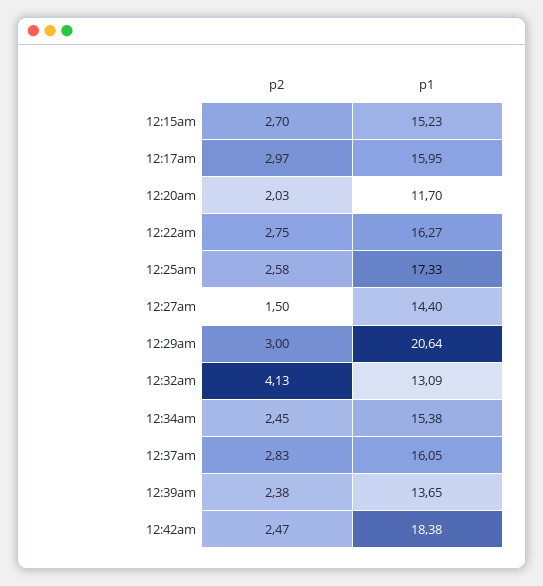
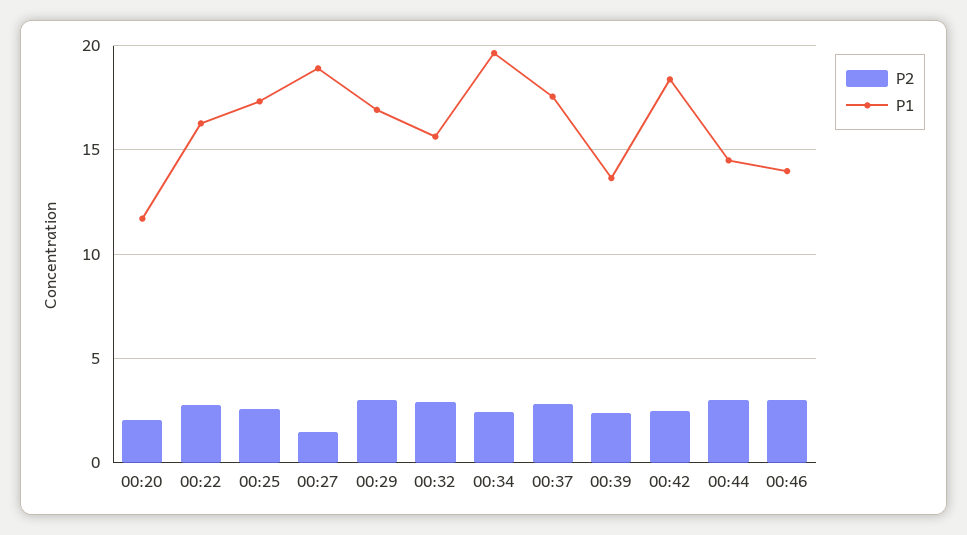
p2, 12:15am: 2.7 -> none
p1, 12:15am: 15.23 -> none
p2, 12:17am: 2.97 -> none
p1, 12:17am: 15.95 -> none
p1, 12:27am: 14.4 -> 19
p1, 12:29am: 20.64 -> 17
p2, 12:32am: 4.13 -> 3
p1, 12:32am: 13.09 -> 15.5
p1, 12:34am: 15.38 -> 19.5
p1, 12:37am: 16.05 -> 17.5
p2, 00:44: none -> 3
p1, 00:44: none -> 14.5
p2, 00:46: none -> 3
p1, 00:46: none -> 14

